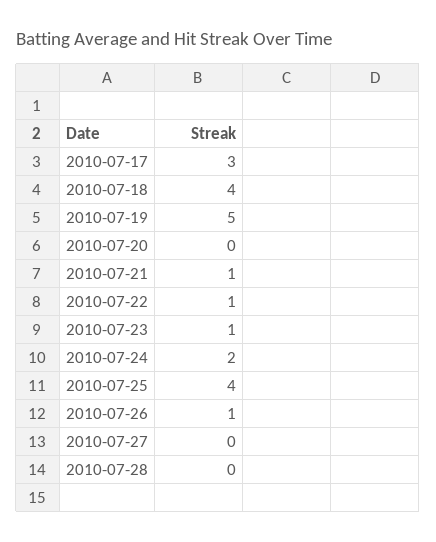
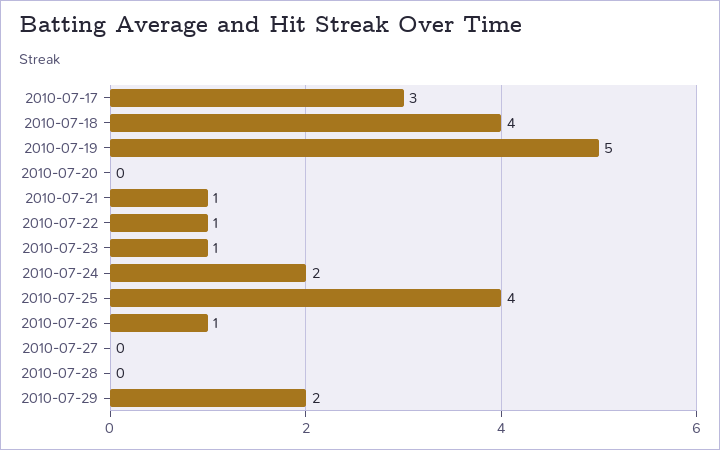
2010-07-29: none -> 2

